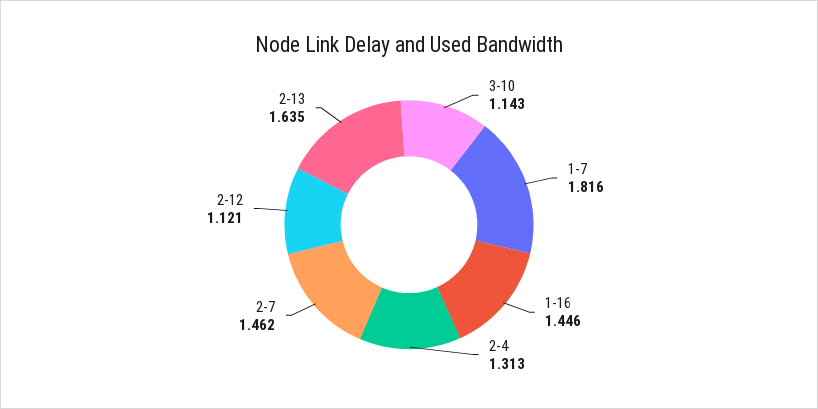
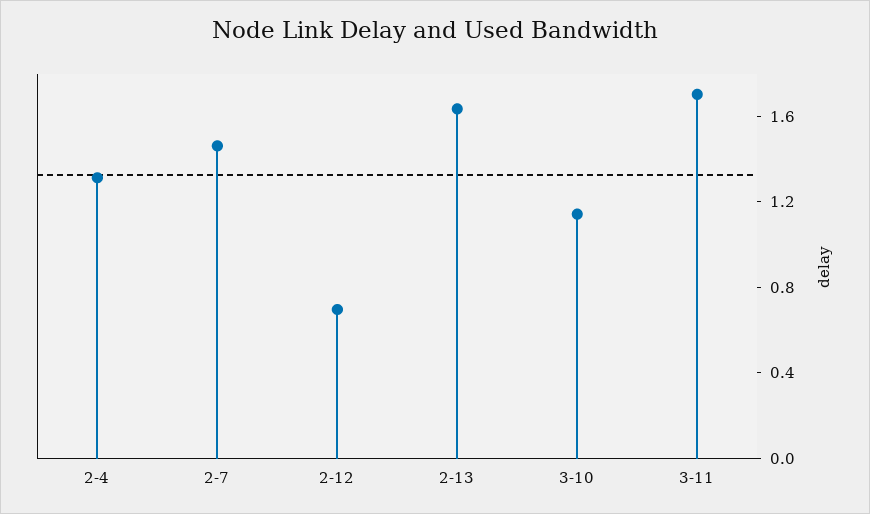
1-7: 1.816 -> none
1-16: 1.446 -> none
2-12: 1.121 -> 0.7
3-11: none -> 1.7

